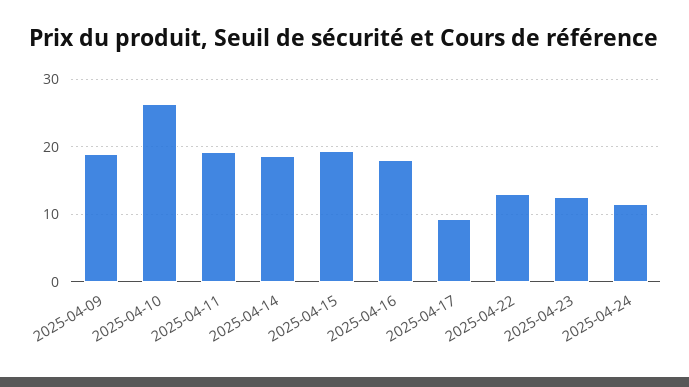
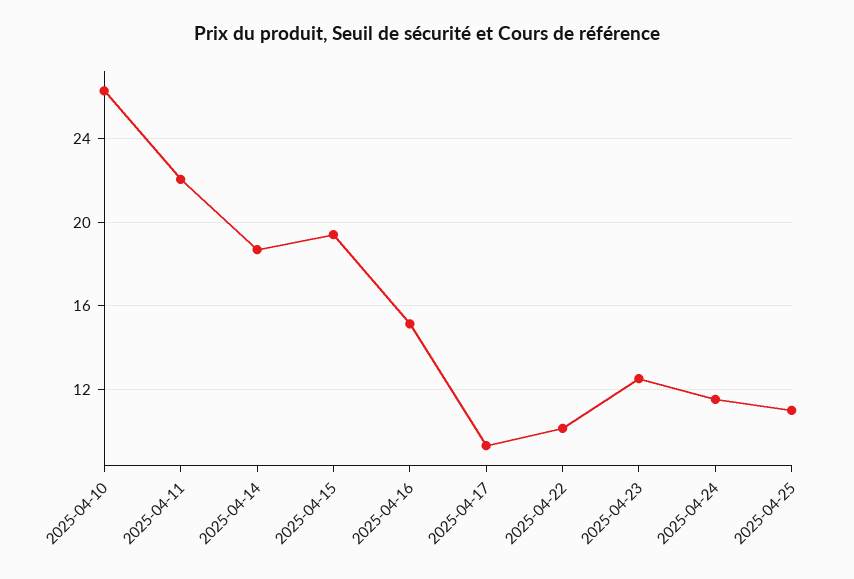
2025-04-09: 19 -> none
2025-04-11: 19 -> 22
2025-04-16: 18 -> 15
2025-04-22: 13 -> 10
2025-04-25: none -> 11

